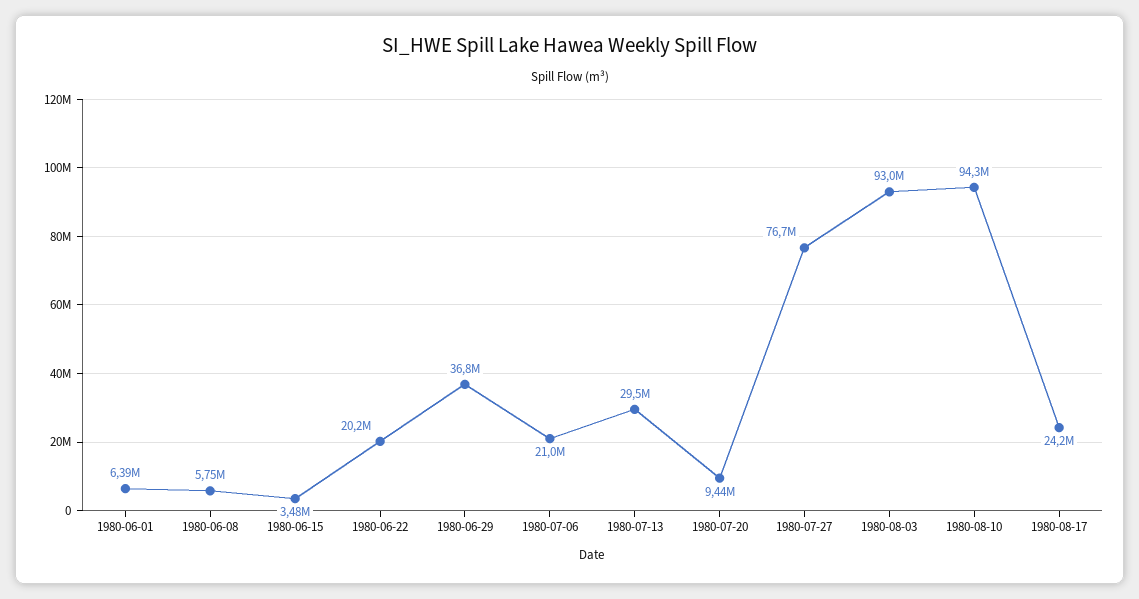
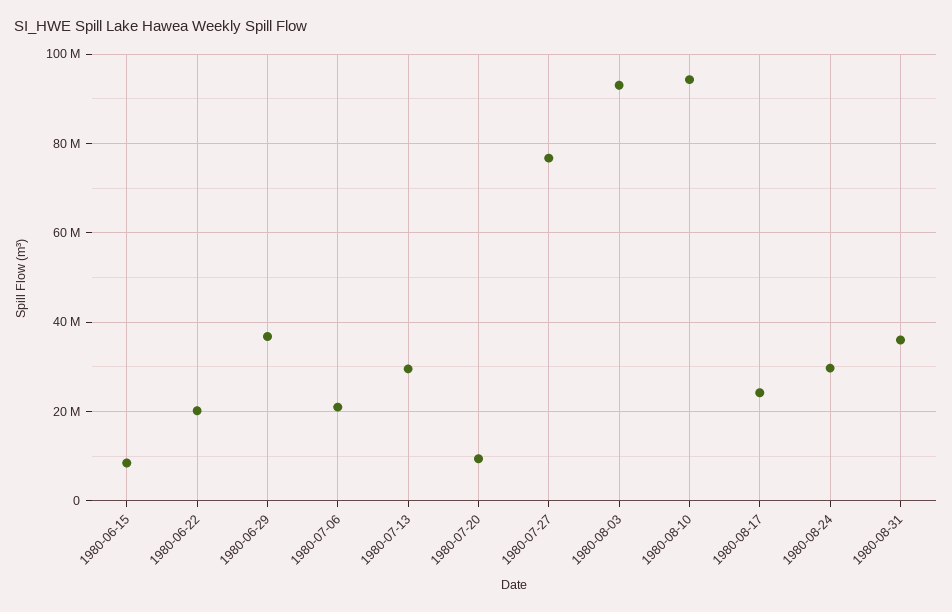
1980-06-01: 6390000 -> none
1980-06-08: 5750000 -> none
1980-06-15: 3480000 -> 8000000
1980-08-24: none -> 30000000
1980-08-31: none -> 36000000

